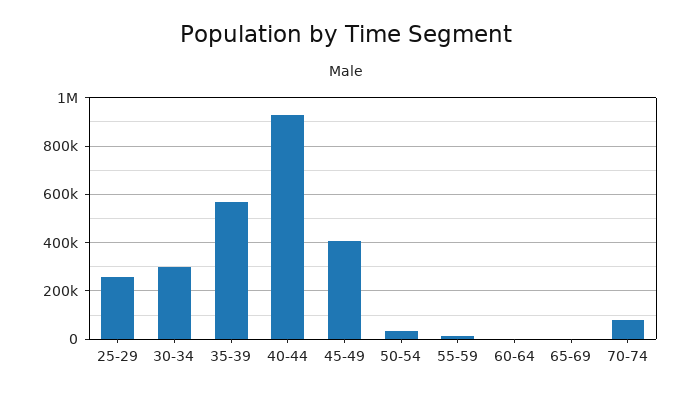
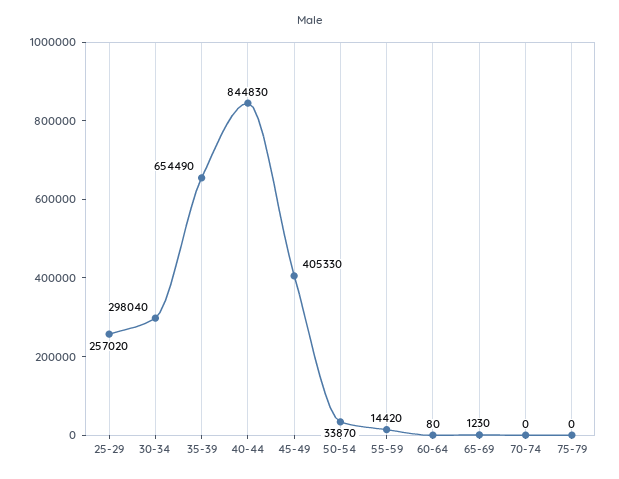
35-39: 575000 -> 654490
40-44: 925000 -> 844830
70-74: 75000 -> 0
75-79: none -> 0

